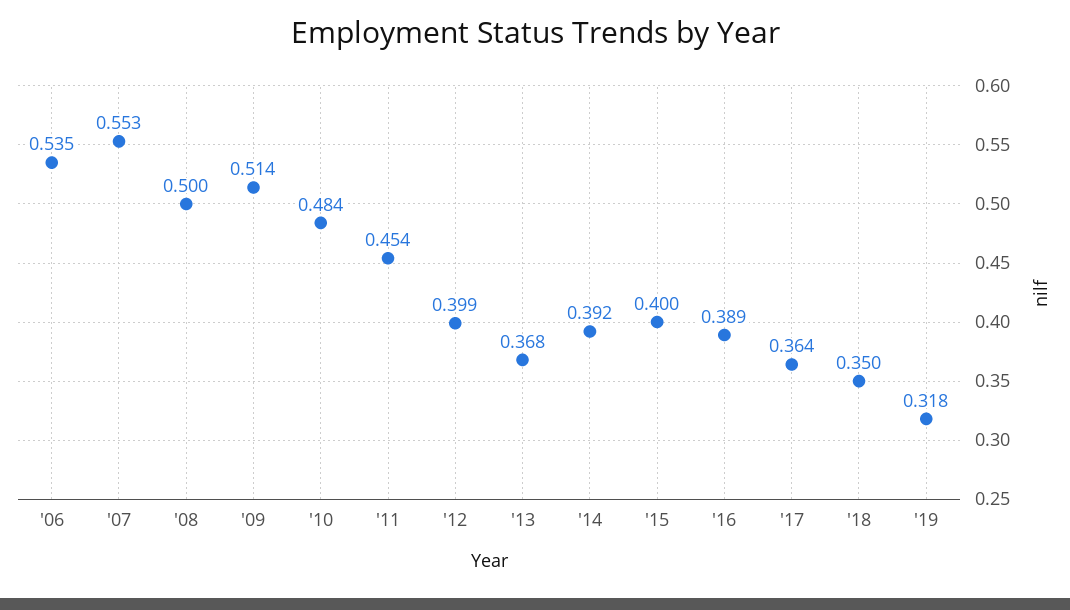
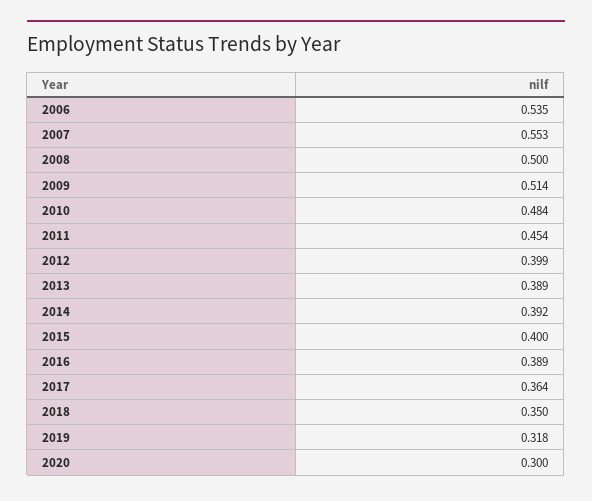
'13: 0.368 -> 0.389
2020: none -> 0.3

